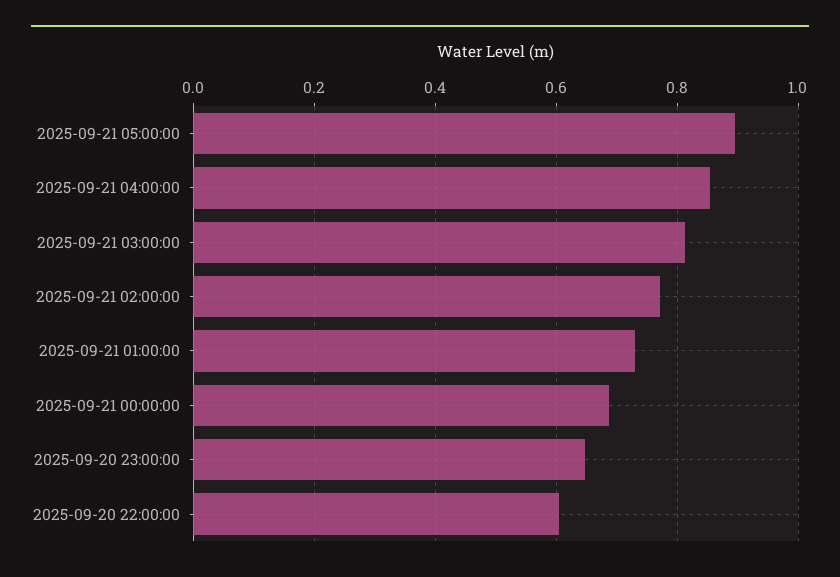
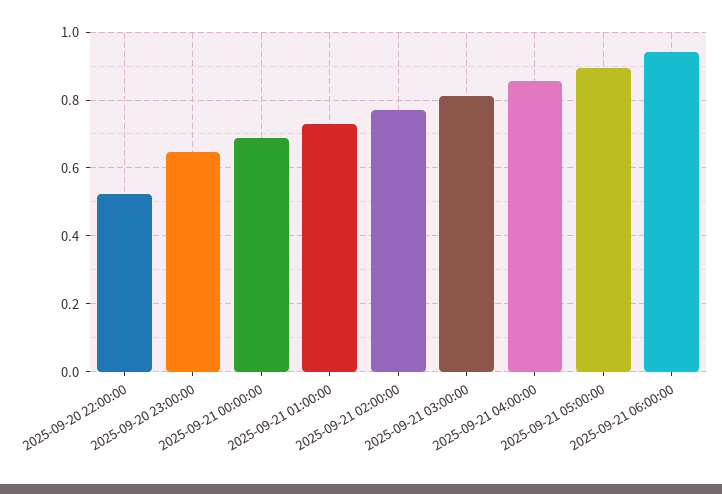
2025-09-20 22:00:00: 0.6 -> 0.52
2025-09-21 06:00:00: none -> 0.94

